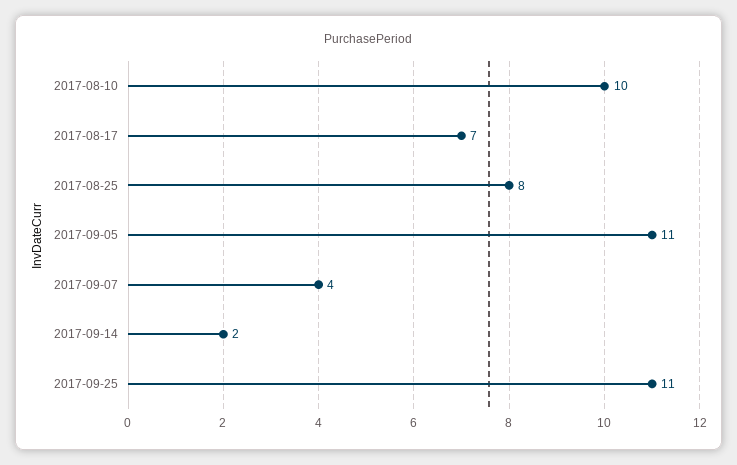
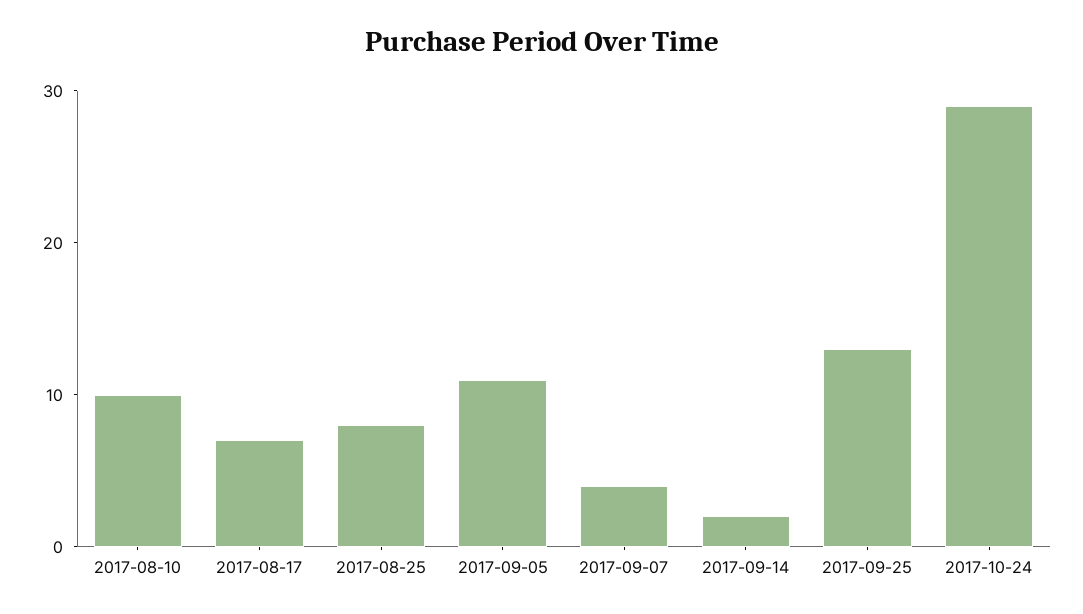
2017-09-25: 11 -> 13
2017-10-24: none -> 29

